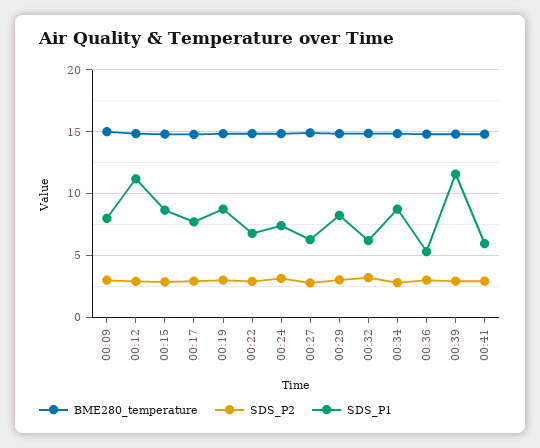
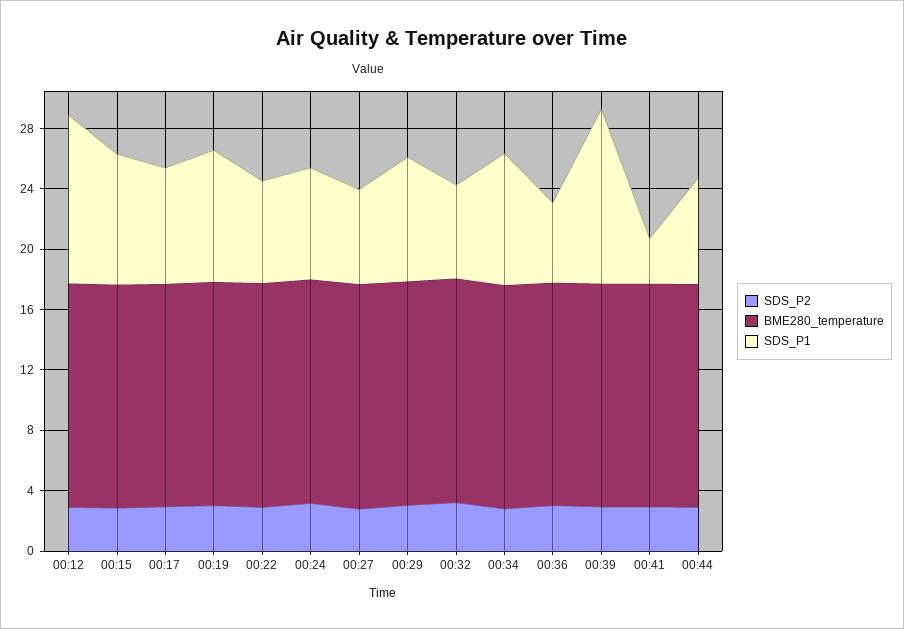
BME280_temperature, 00:09: 15 -> none
SDS_P2, 00:09: 3 -> none
SDS_P1, 00:09: 8 -> none
SDS_P1, 00:41: 6 -> 3
SDS_P2, 00:44: none -> 3
BME280_temperature, 00:44: none -> 15
SDS_P1, 00:44: none -> 7

